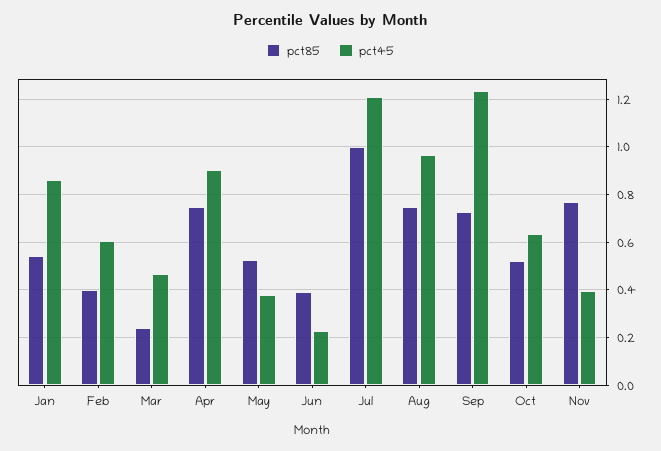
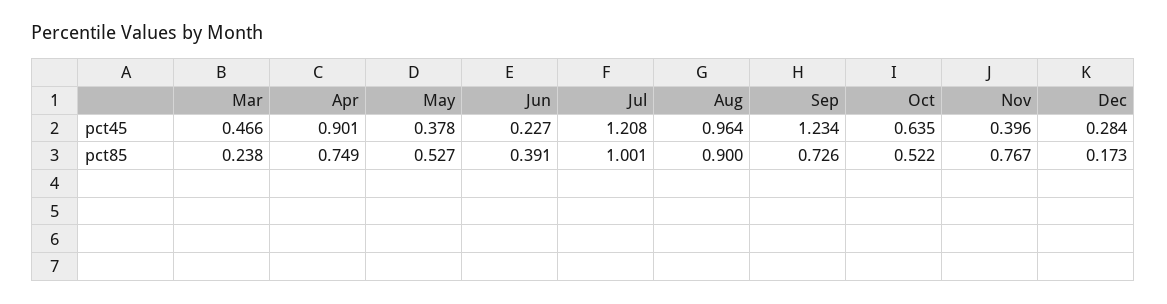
pct85, Jan: 0.55 -> none
pct45, Jan: 0.85 -> none
pct85, Feb: 0.4 -> none
pct45, Feb: 0.6 -> none
pct85, Aug: 0.75 -> 0.9
pct45, Dec: none -> 0.284
pct85, Dec: none -> 0.173

